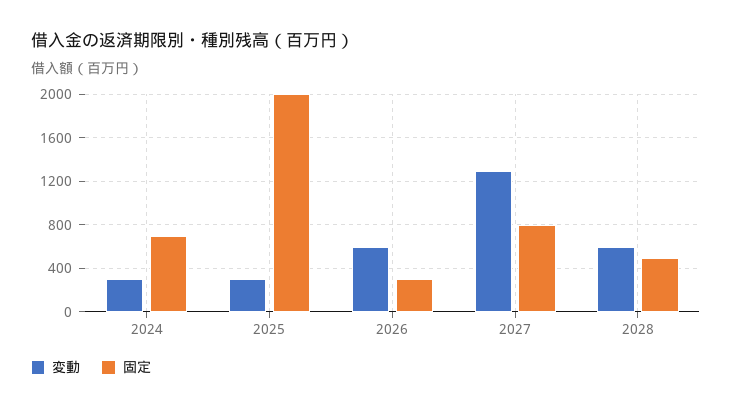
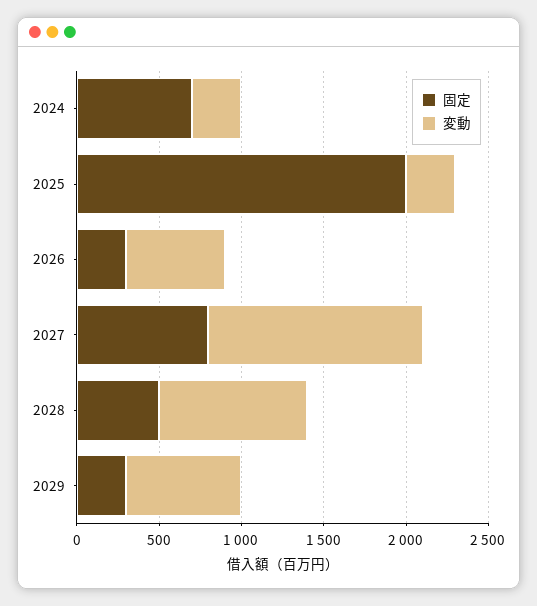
変動, 2028: 600 -> 900
固定, 2029: none -> 300
変動, 2029: none -> 700

